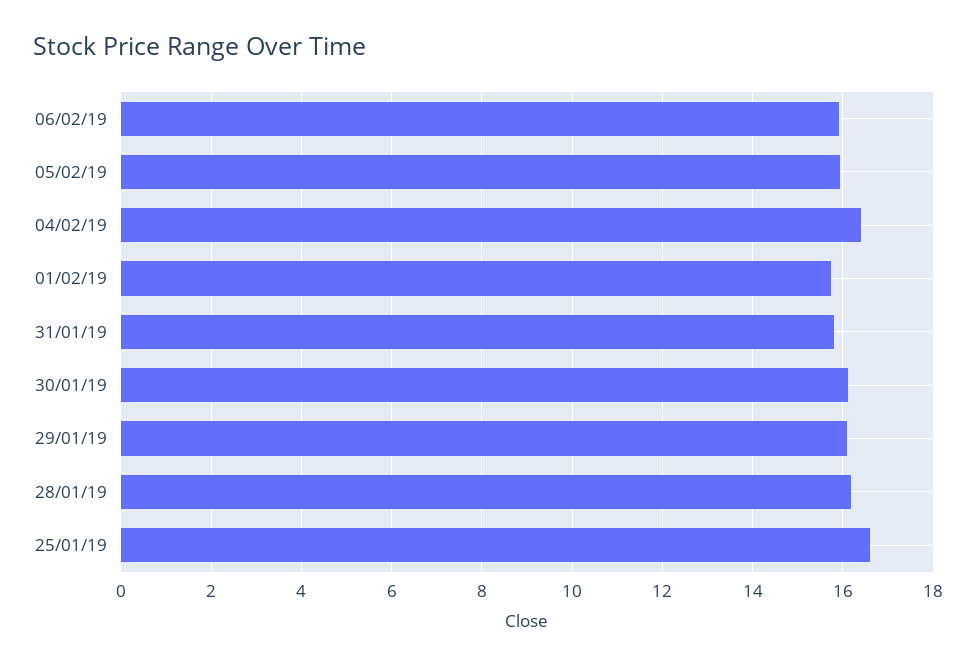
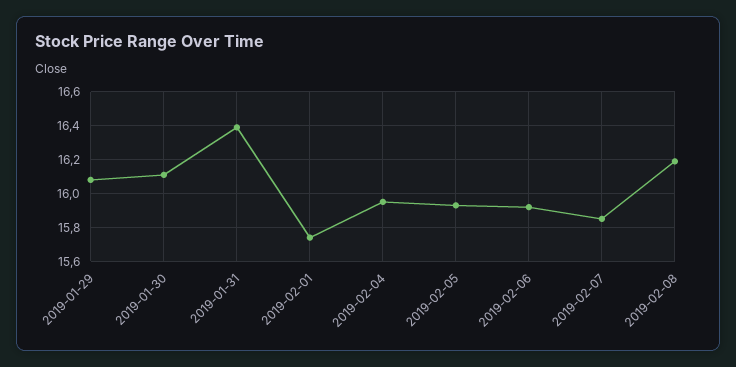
04/02/19: 16.4 -> 15.95
31/01/19: 15.8 -> 16.4
28/01/19: 16.2 -> none
25/01/19: 16.6 -> none
2019-02-07: none -> 15.85
2019-02-08: none -> 16.2

